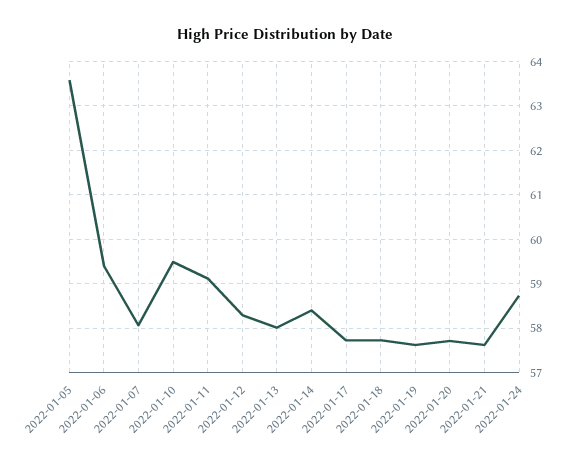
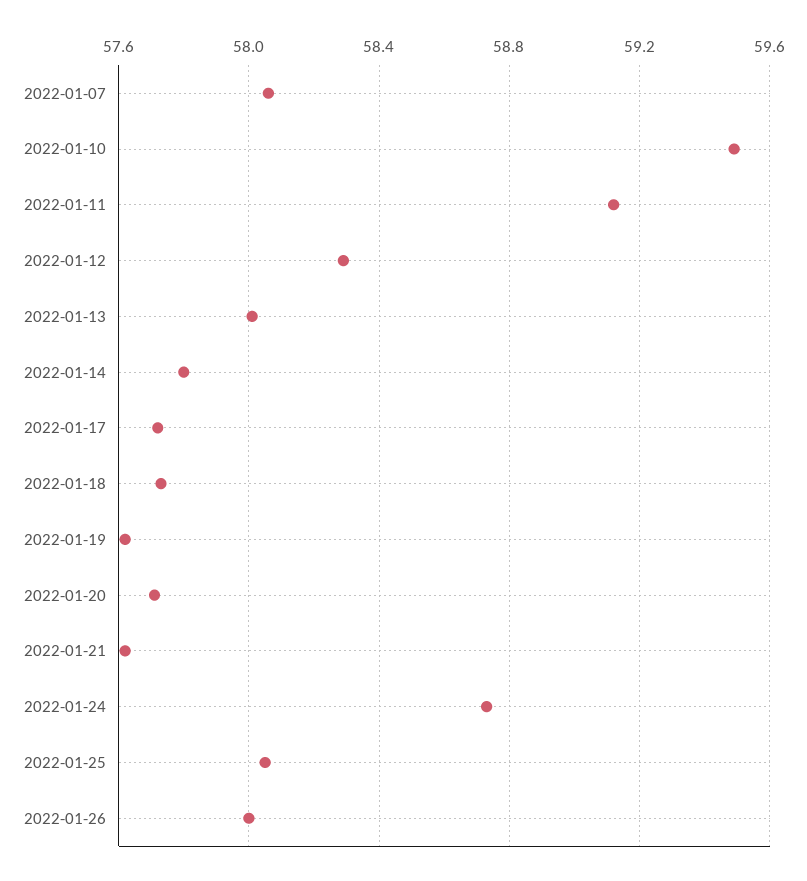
2022-01-05: 63.6 -> none
2022-01-06: 59.4 -> none
2022-01-14: 58.4 -> 57.8
2022-01-25: none -> 58.05
2022-01-26: none -> 58

